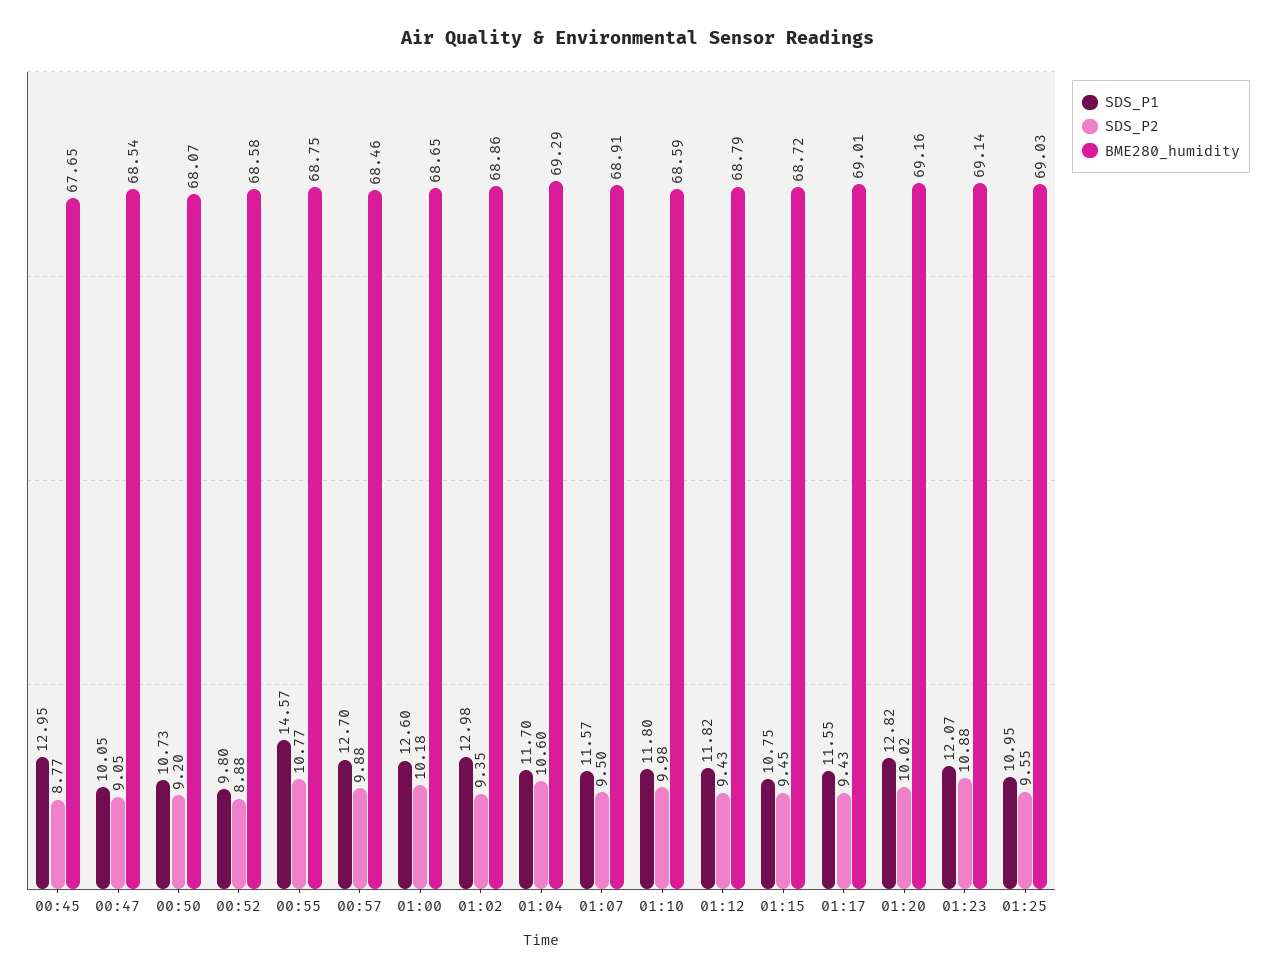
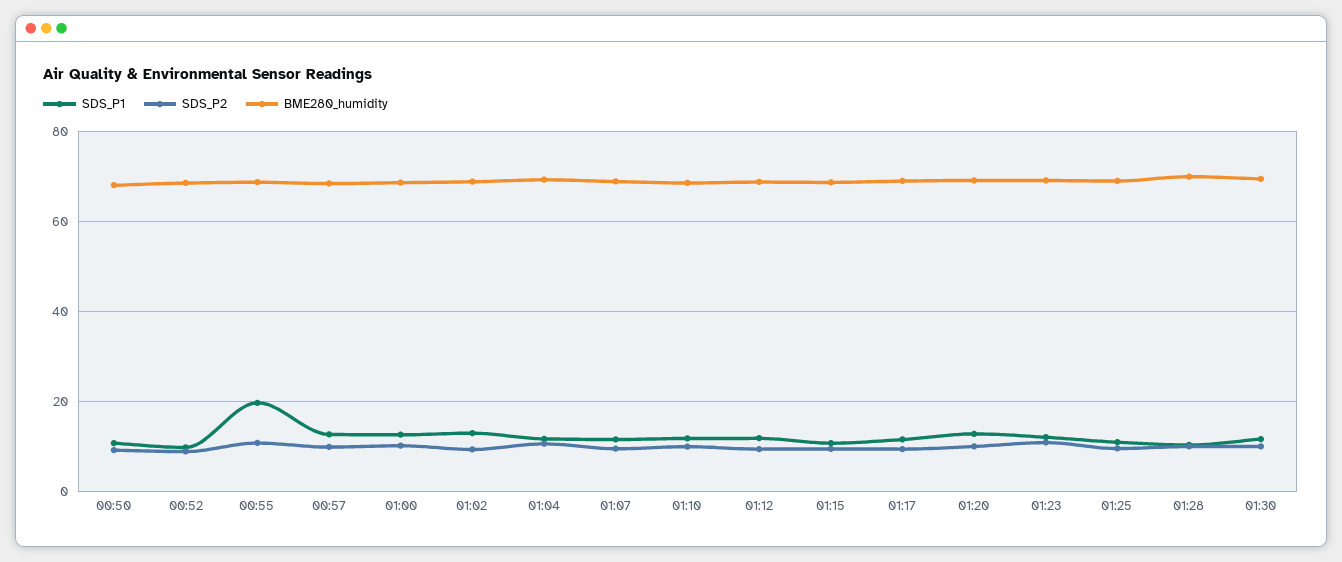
SDS_P1, 00:45: 12.95 -> none
SDS_P2, 00:45: 8.77 -> none
BME280_humidity, 00:45: 67.65 -> none
SDS_P1, 00:47: 10.05 -> none
SDS_P2, 00:47: 9.05 -> none
BME280_humidity, 00:47: 68.54 -> none
SDS_P1, 00:55: 14.57 -> 20
SDS_P1, 01:28: none -> 10
SDS_P2, 01:28: none -> 10
BME280_humidity, 01:28: none -> 70
SDS_P1, 01:30: none -> 12
SDS_P2, 01:30: none -> 10
BME280_humidity, 01:30: none -> 70

